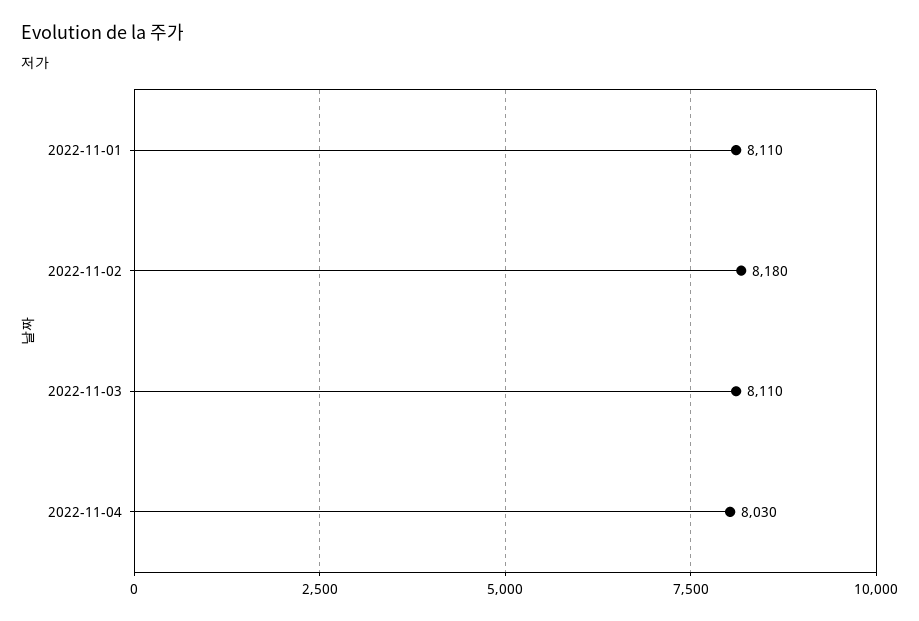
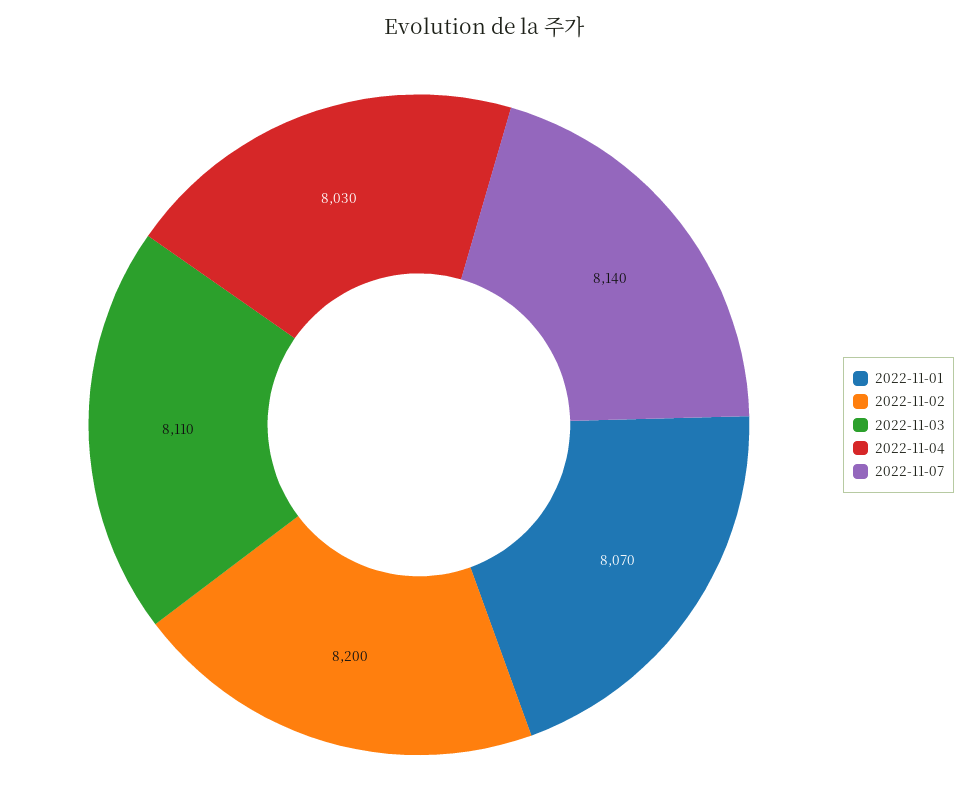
2022-11-01: 8110 -> 8070
2022-11-02: 8180 -> 8200
2022-11-07: none -> 8140

